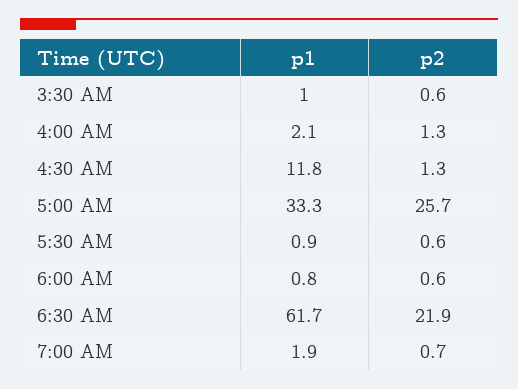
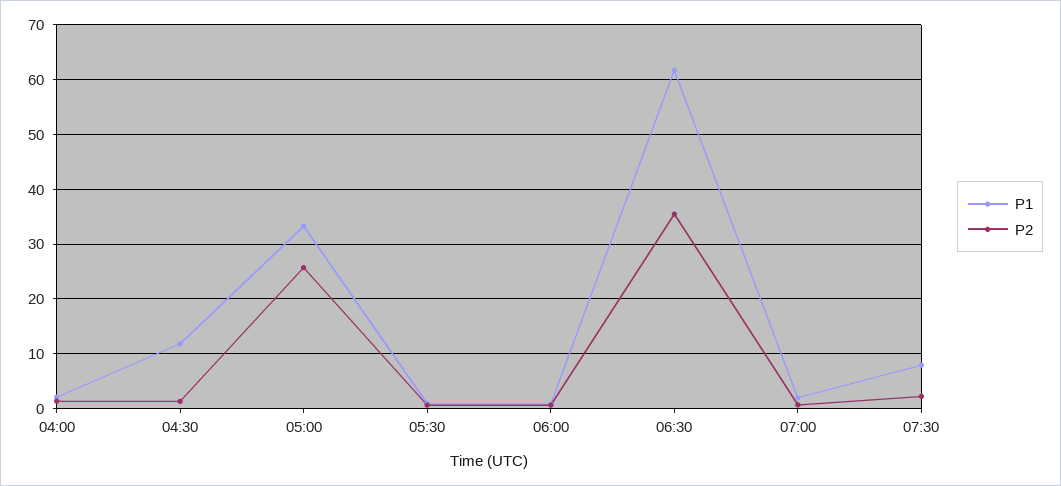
p1, 3:30 AM: 1 -> none
p2, 3:30 AM: 0.6 -> none
p2, 6:30 AM: 21.9 -> 36
p1, 07:30: none -> 8
p2, 07:30: none -> 2

